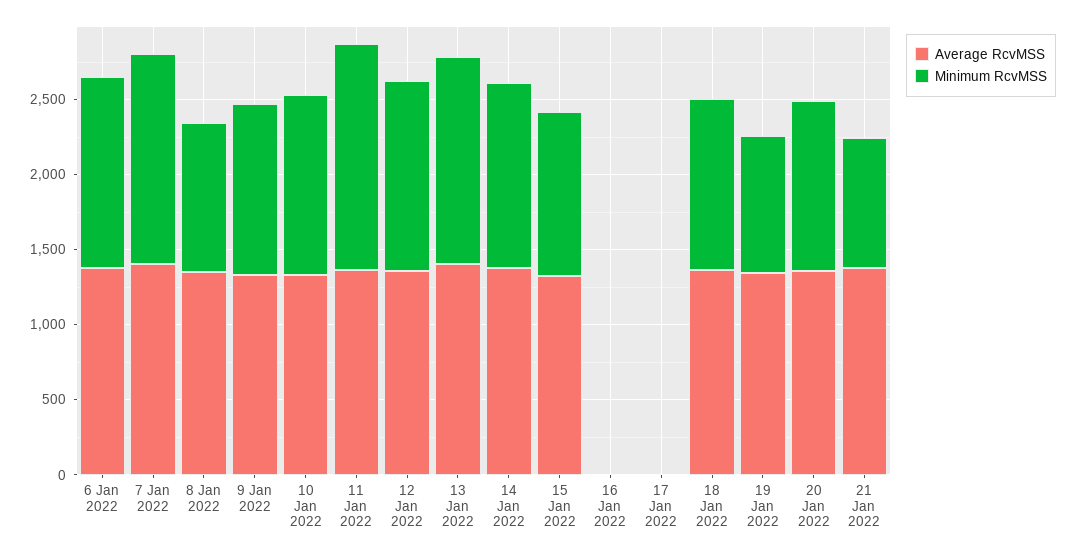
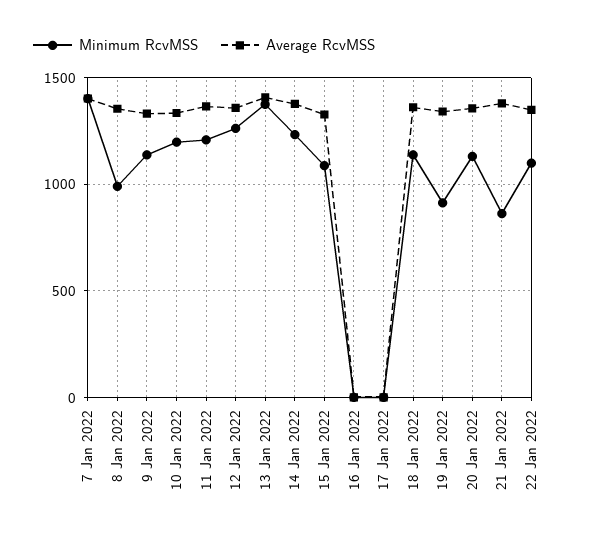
Average RcvMSS, 6 Jan 2022: 1400 -> none
Minimum RcvMSS, 6 Jan 2022: 1300 -> none
Minimum RcvMSS, 11 Jan 2022: 1500 -> 1200
Minimum RcvMSS, 22 Jan 2022: none -> 1100
Average RcvMSS, 22 Jan 2022: none -> 1350

